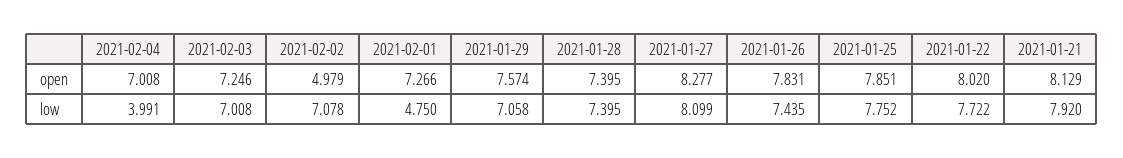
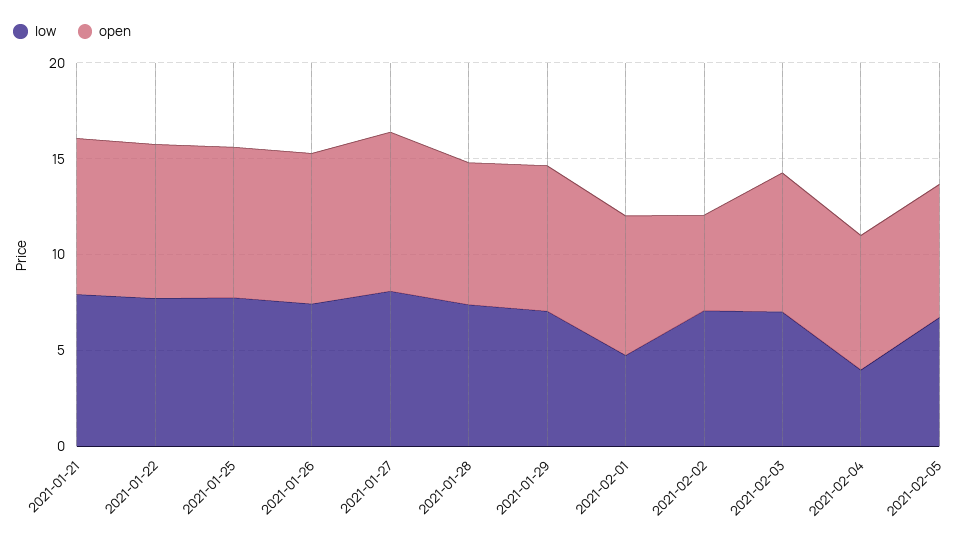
low, 2021-02-05: none -> 7
open, 2021-02-05: none -> 7

